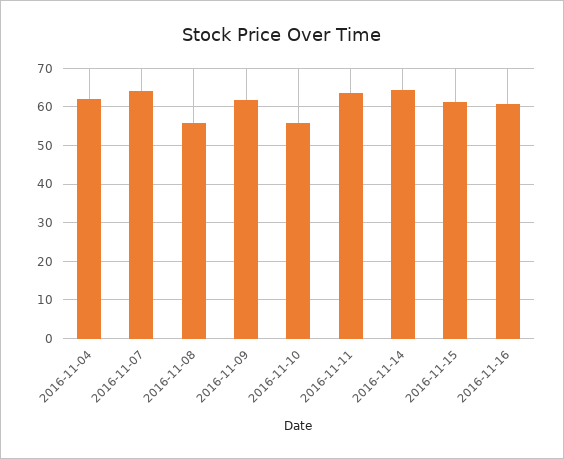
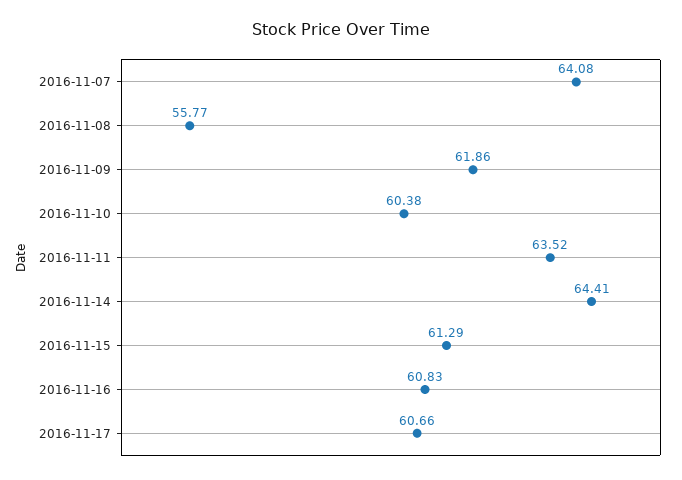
2016-11-04: 62 -> none
2016-11-10: 56 -> 60.38
2016-11-17: none -> 60.66

